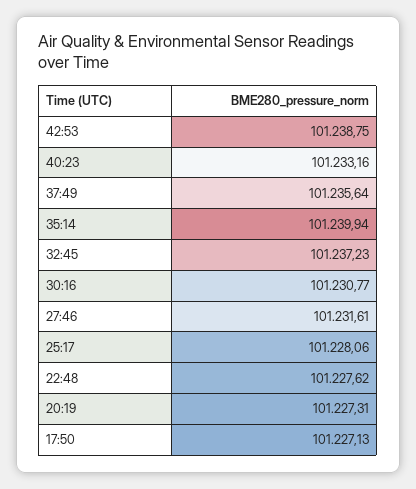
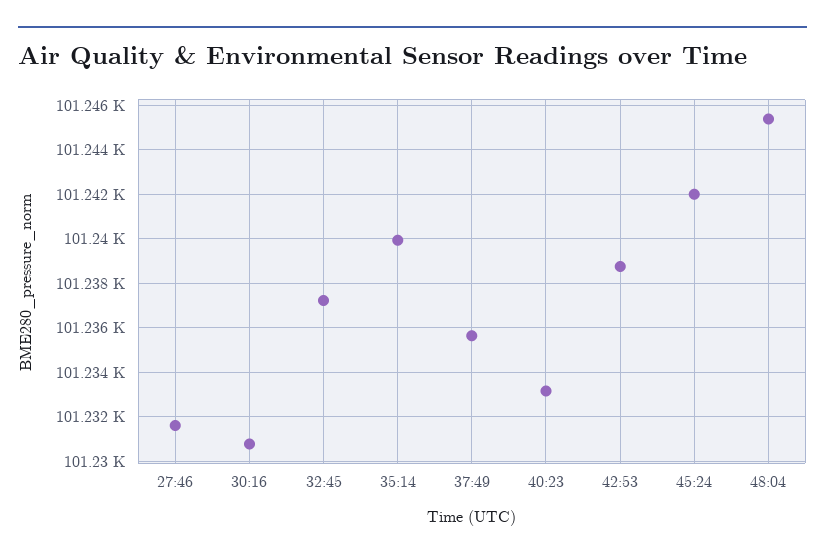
25:17: 101228.06 -> none
22:48: 101227.62 -> none
20:19: 101227.31 -> none
17:50: 101227.13 -> none
45:24: none -> 101242
48:04: none -> 101245.5

